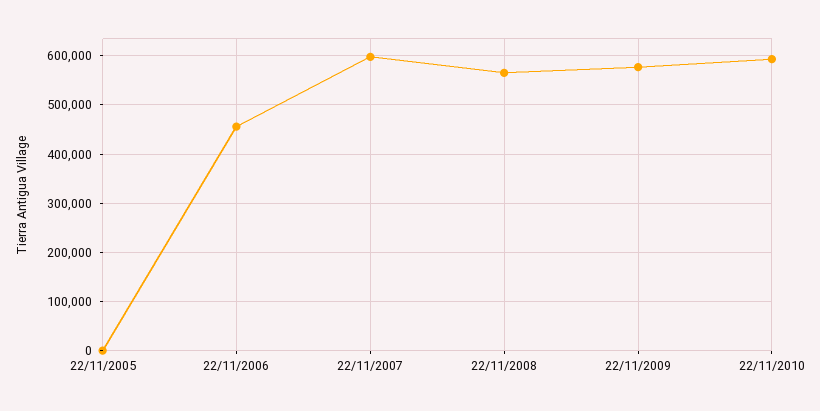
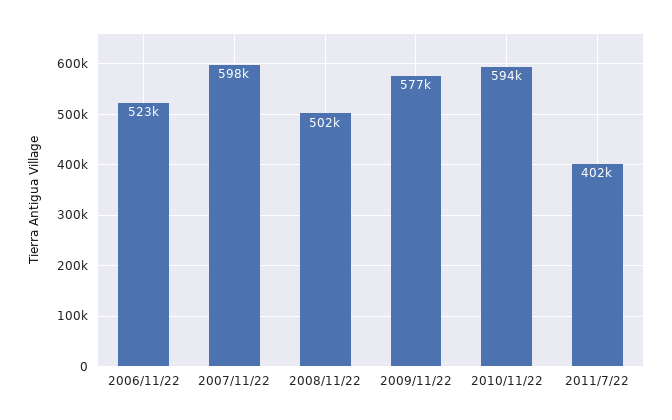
22/11/2005: 0 -> none
22/11/2006: 460000 -> 523000
22/11/2008: 560000 -> 502000
2011/7/22: none -> 402000

